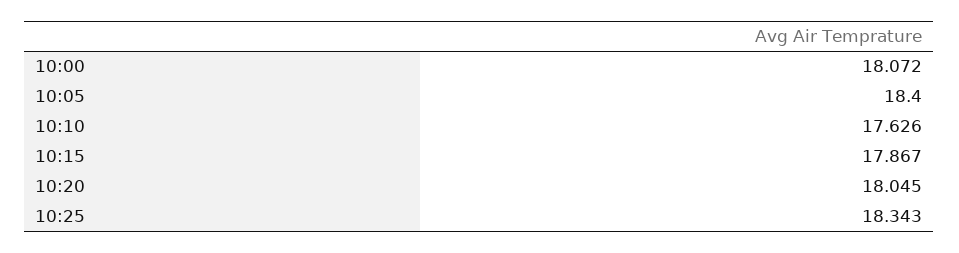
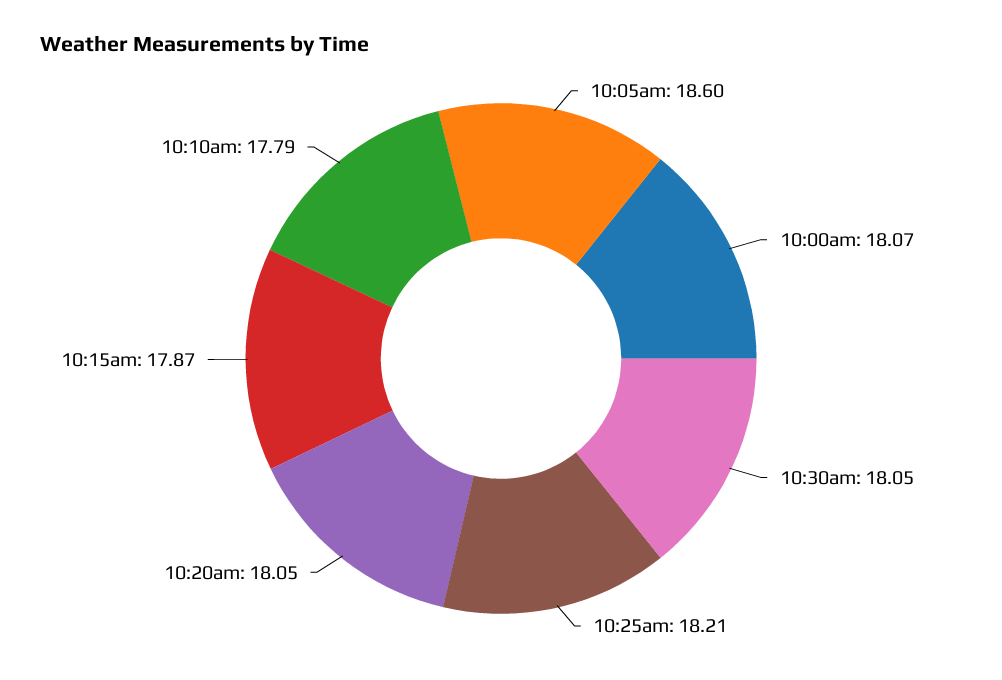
10:05: 18.4 -> 18.6
10:10: 17.626 -> 17.79
10:25: 18.343 -> 18.21
10:30am: none -> 18.05

